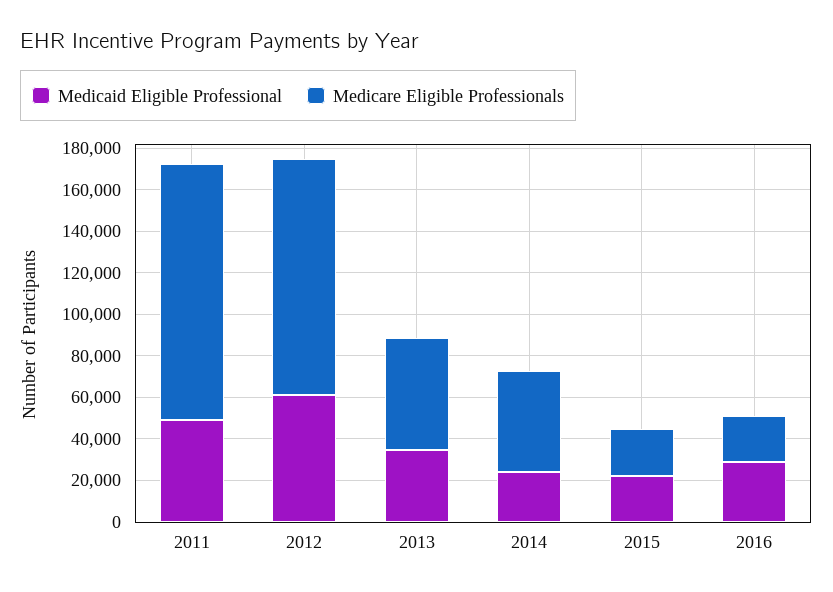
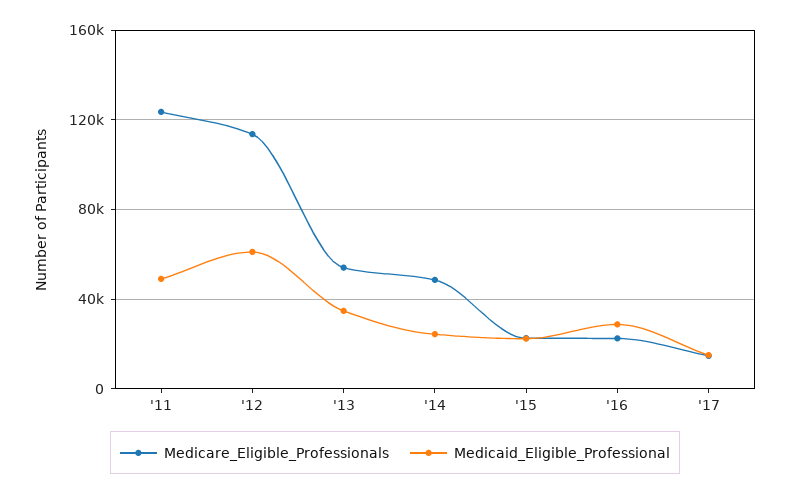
Medicare Eligible Professionals, '17: none -> 15000
Medicaid Eligible Professional, '17: none -> 15000

